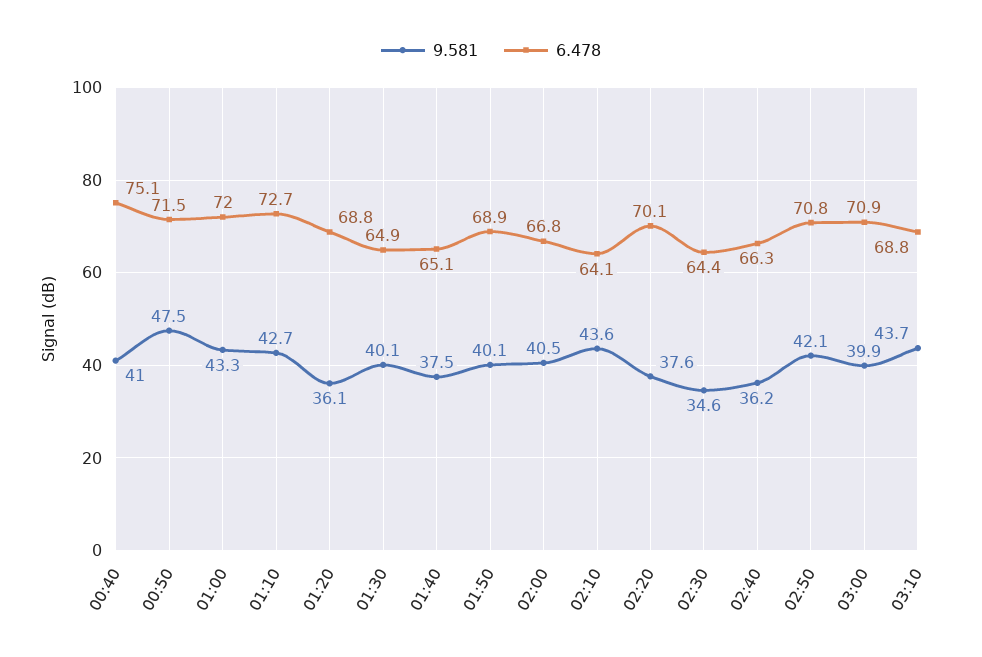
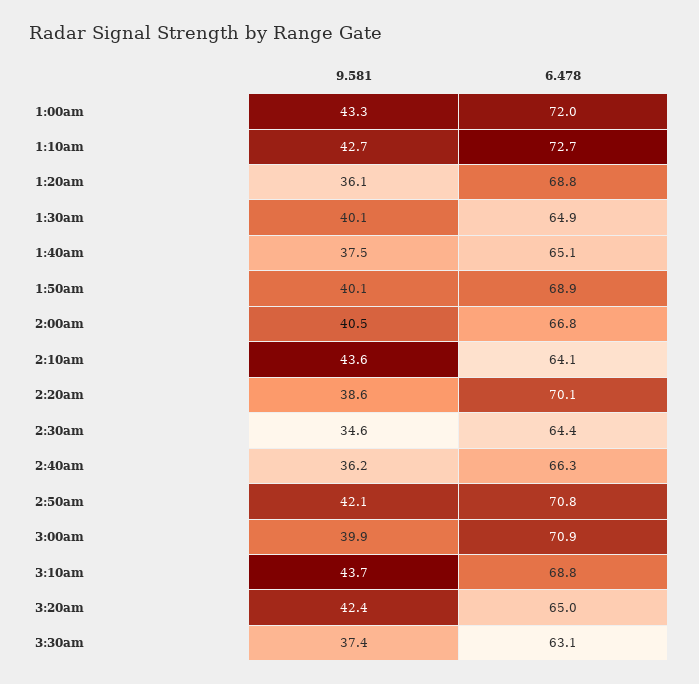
9.581, 00:40: 41 -> none
6.478, 00:40: 75.1 -> none
9.581, 00:50: 47.5 -> none
6.478, 00:50: 71.5 -> none
9.581, 02:20: 37.6 -> 38.6
9.581, 3:20am: none -> 42.4
6.478, 3:20am: none -> 65
9.581, 3:30am: none -> 37.4
6.478, 3:30am: none -> 63.1

